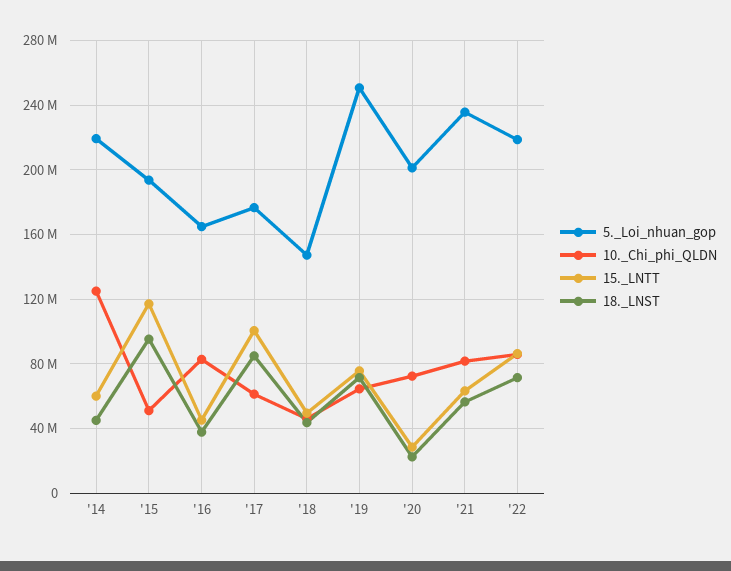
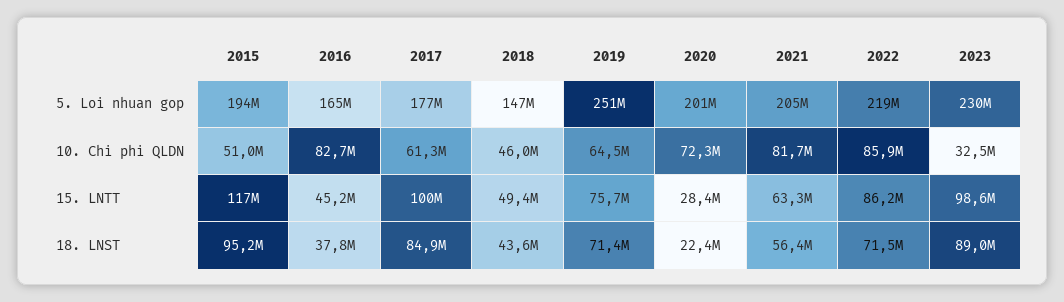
5._Loi_nhuan_gop, '14: 220000000 -> none
10._Chi_phi_QLDN, '14: 125000000 -> none
15._LNTT, '14: 60000000 -> none
18._LNST, '14: 45000000 -> none
5._Loi_nhuan_gop, '21: 235000000 -> 205000000
5._Loi_nhuan_gop, 2023: none -> 230000000
10._Chi_phi_QLDN, 2023: none -> 32500000
15._LNTT, 2023: none -> 98600000
18._LNST, 2023: none -> 89000000

